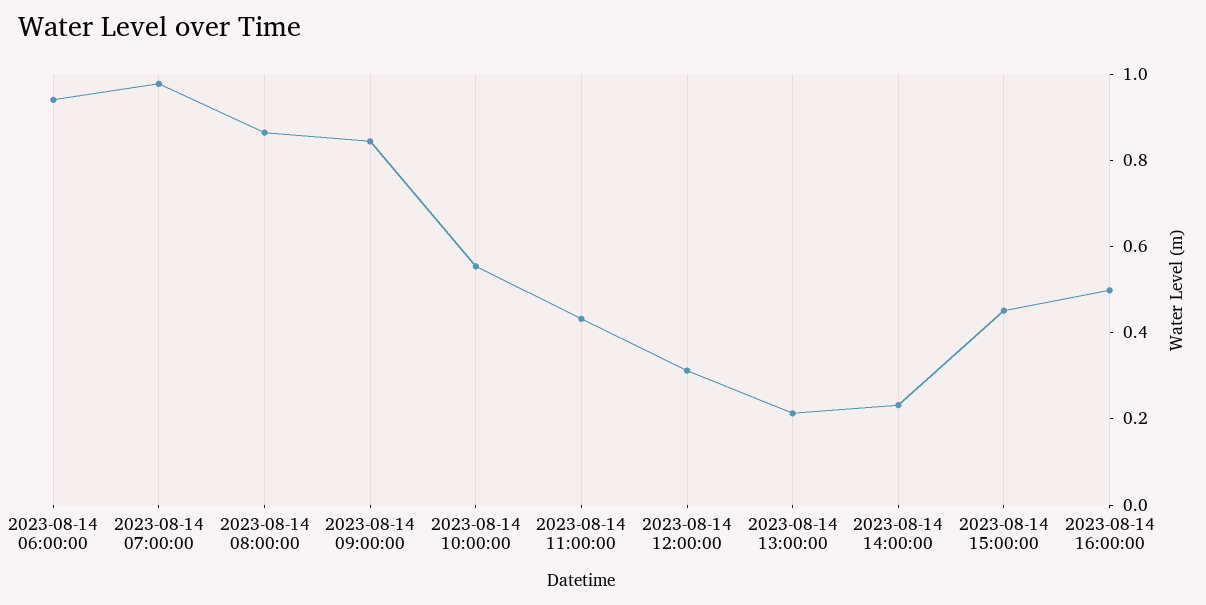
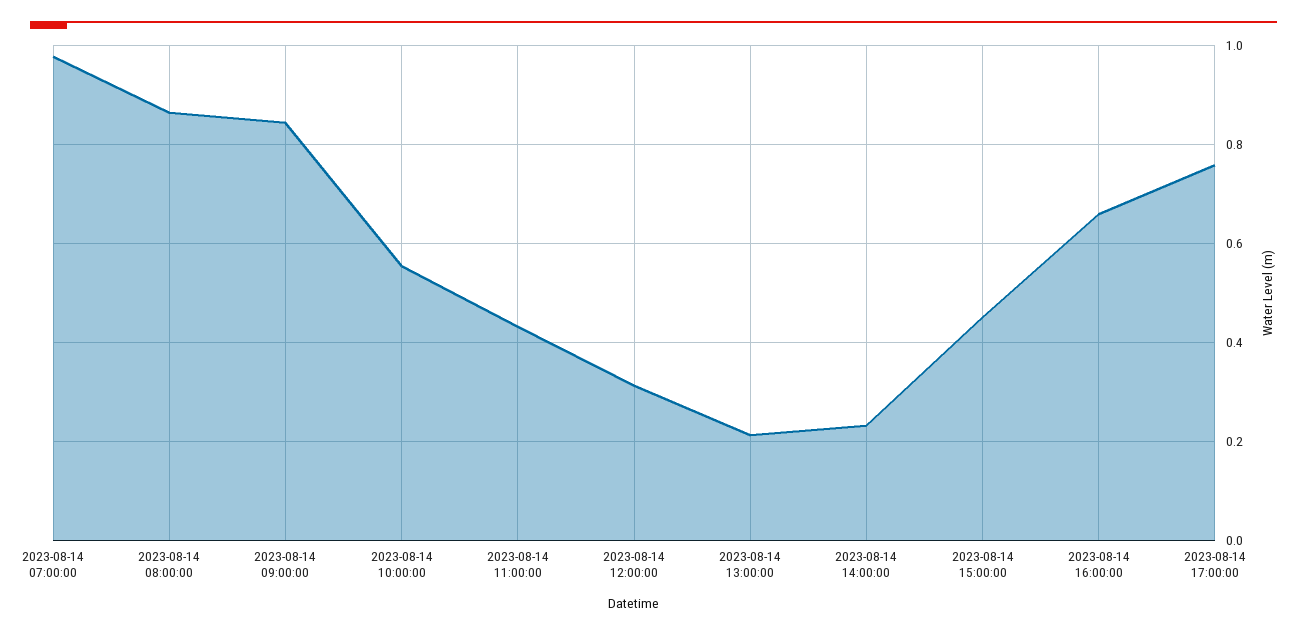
2023-08-14 06:00:00: 0.95 -> none
2023-08-14 16:00:00: 0.5 -> 0.66
2023-08-14 17:00:00: none -> 0.76

